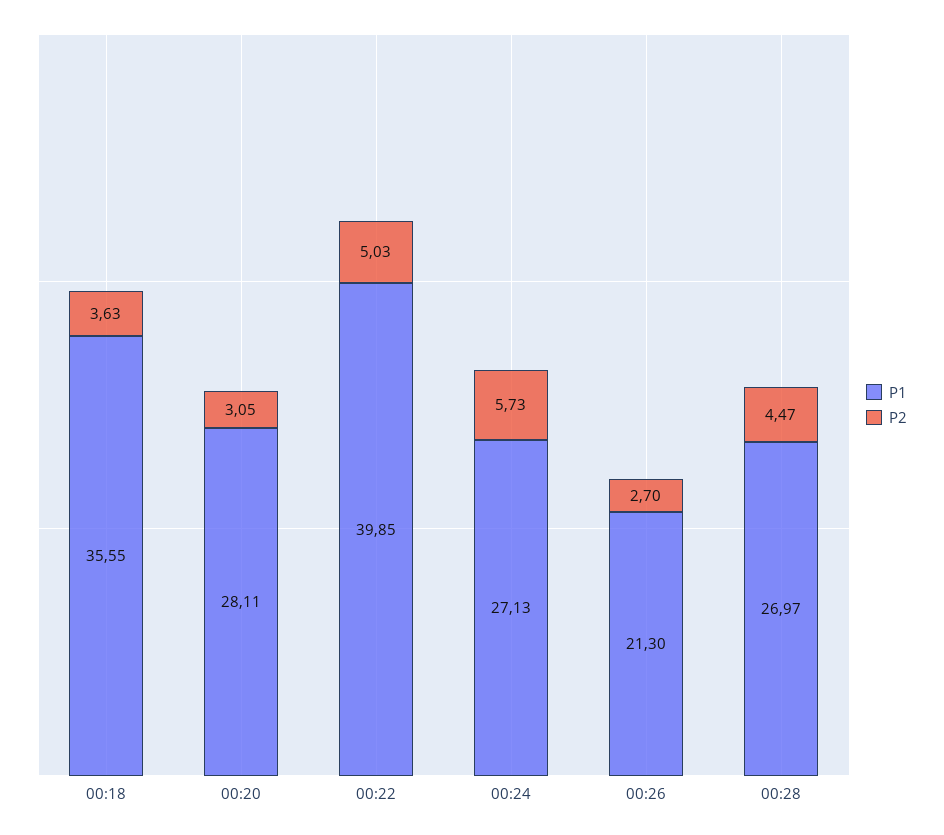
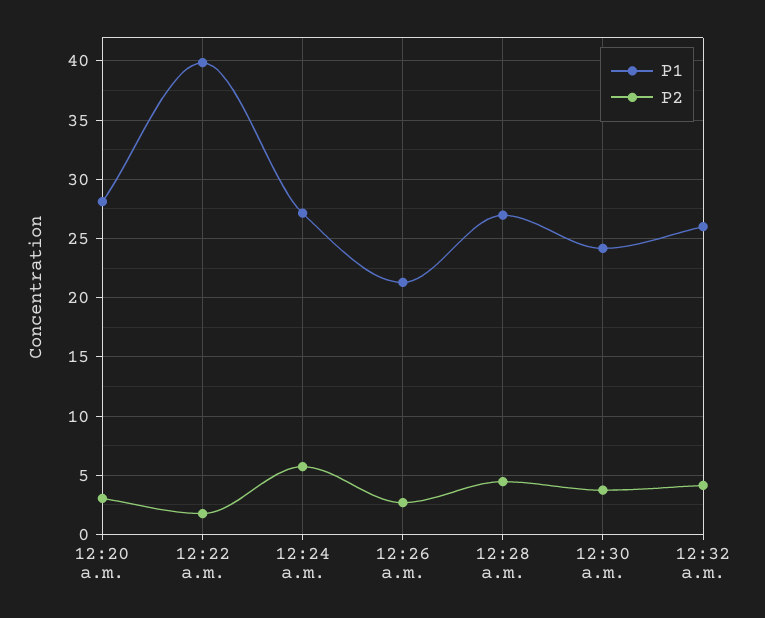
P1, 00:18: 35.55 -> none
P2, 00:18: 3.63 -> none
P2, 00:22: 5.03 -> 2
P1, 12:30 a.m.: none -> 24
P2, 12:30 a.m.: none -> 4
P1, 12:32 a.m.: none -> 26
P2, 12:32 a.m.: none -> 4

